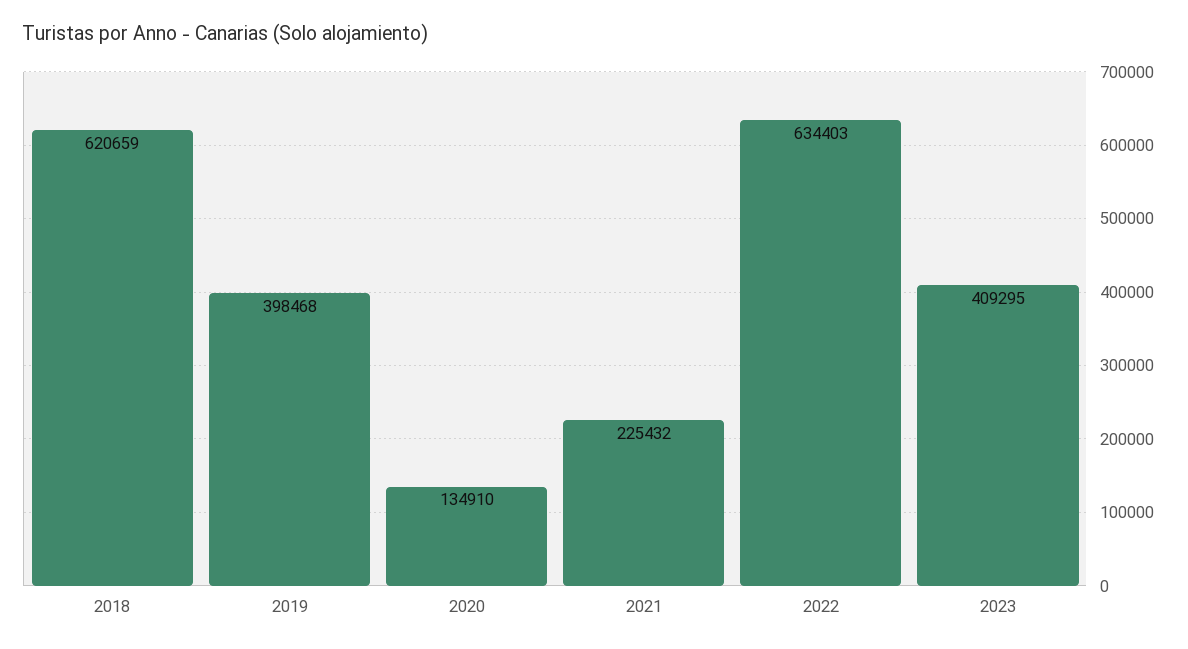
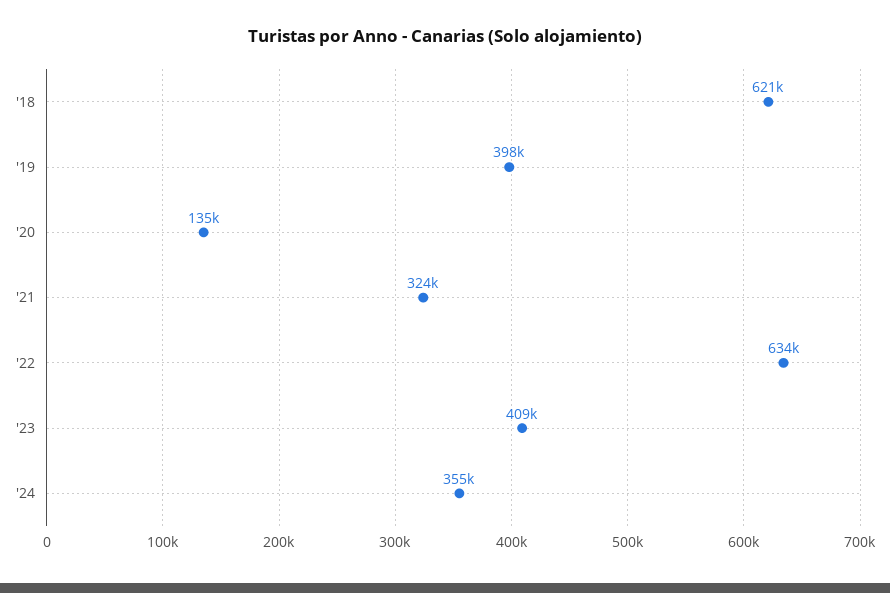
2021: 225432 -> 324000
'24: none -> 355000

